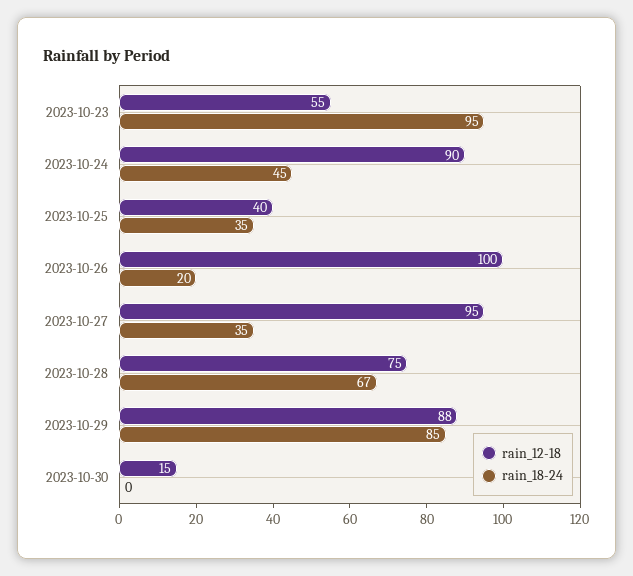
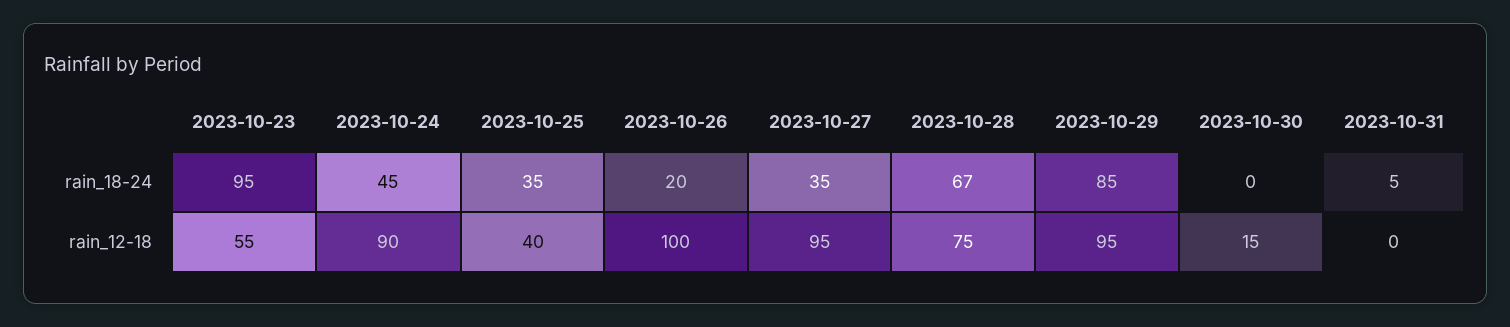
rain_12-18, 2023-10-29: 88 -> 95
rain_18-24, 2023-10-31: none -> 5
rain_12-18, 2023-10-31: none -> 0

